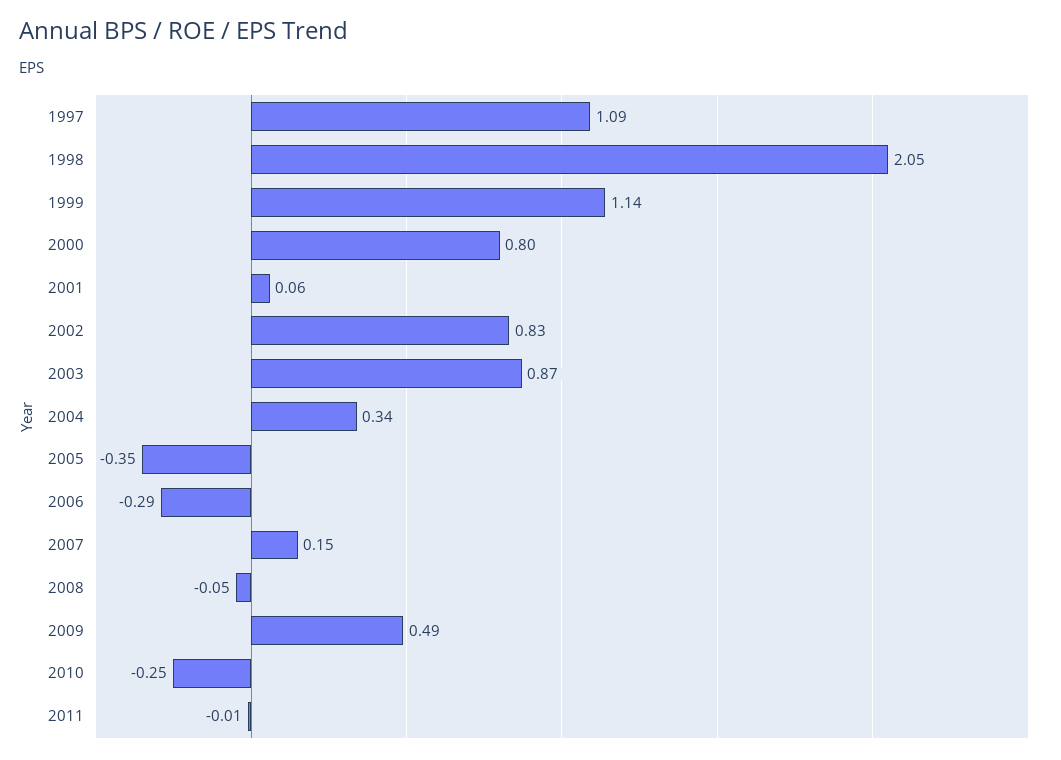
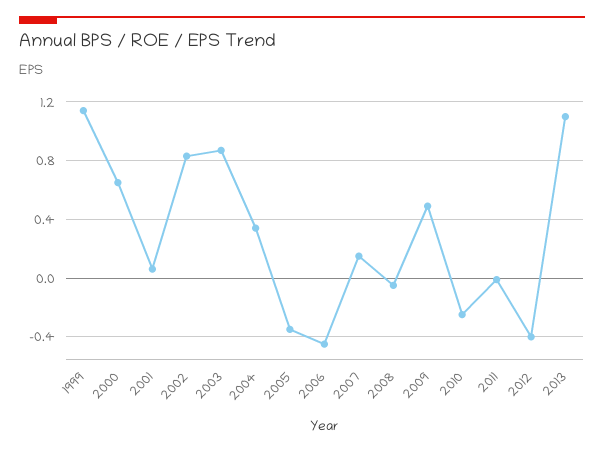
1997: 1.09 -> none
1998: 2.05 -> none
2000: 0.8 -> 0.65
2006: -0.29 -> -0.45
2012: none -> -0.4
2013: none -> 1.1

